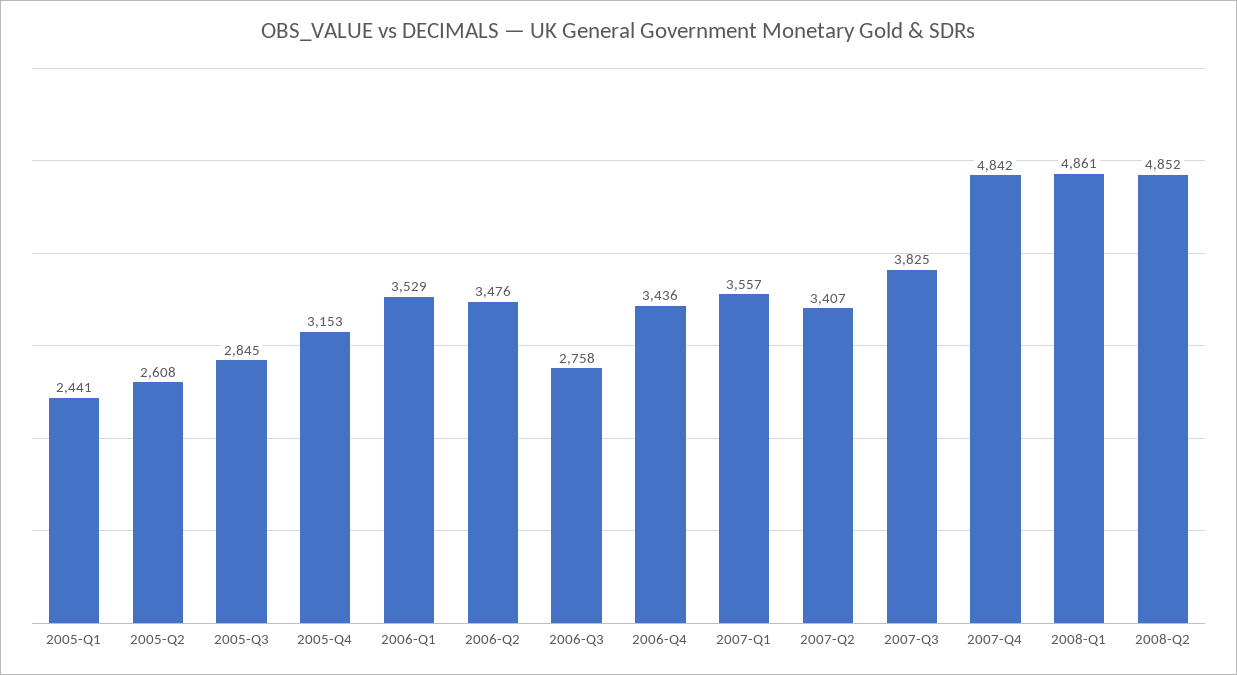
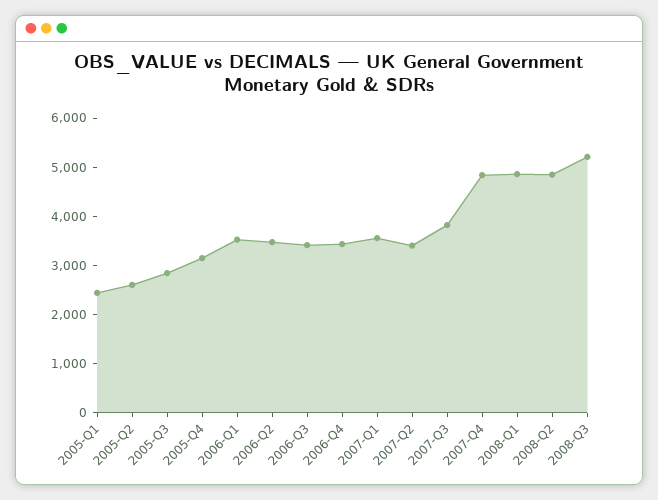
2006-Q3: 2758 -> 3400
2008-Q3: none -> 5200

